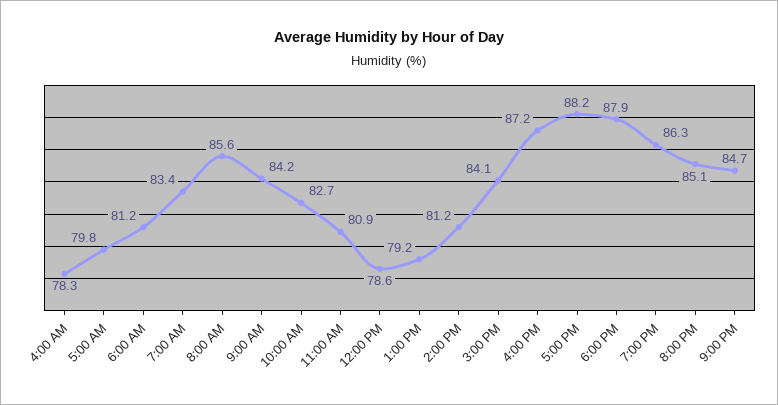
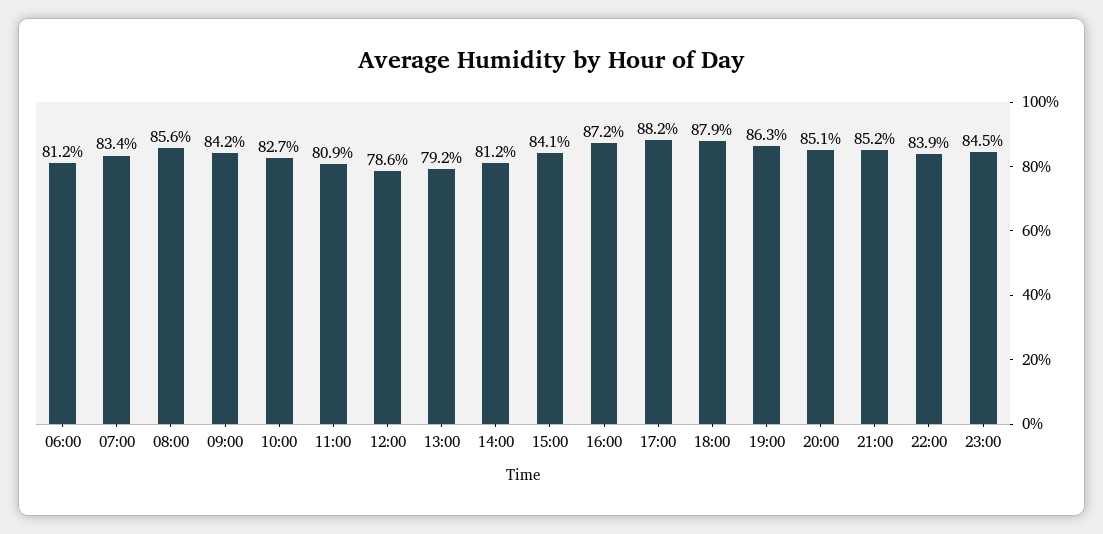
4:00 AM: 78.3 -> none
5:00 AM: 79.8 -> none
9:00 PM: 84.7 -> 85.2
22:00: none -> 83.9
23:00: none -> 84.5

